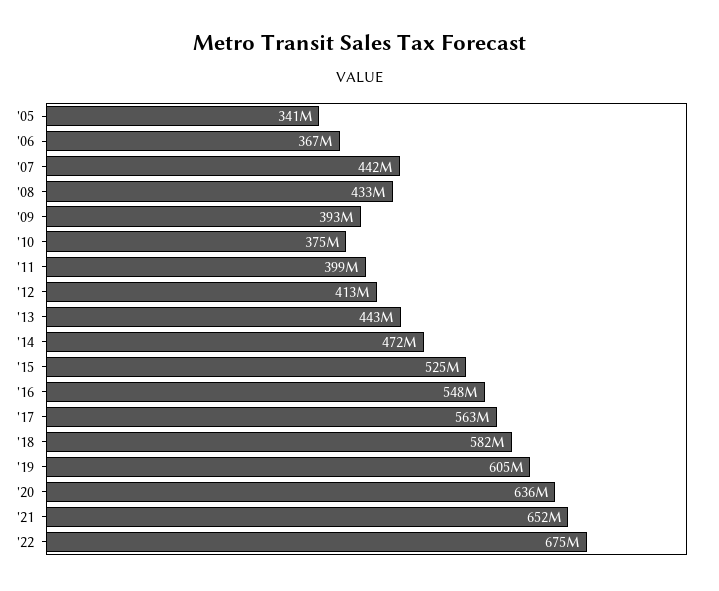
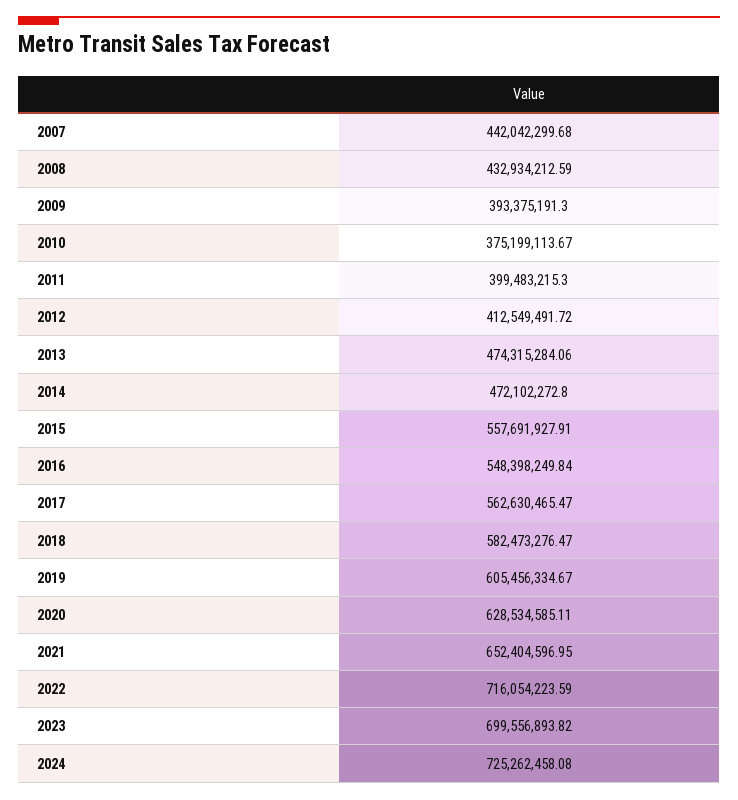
'05: 341000000 -> none
'06: 367000000 -> none
'13: 443000000 -> 474315284.06
'15: 525000000 -> 557691927.91
'20: 636000000 -> 628534585.11
'22: 675000000 -> 716054223.59
2023: none -> 699556893.82
2024: none -> 725262458.08

